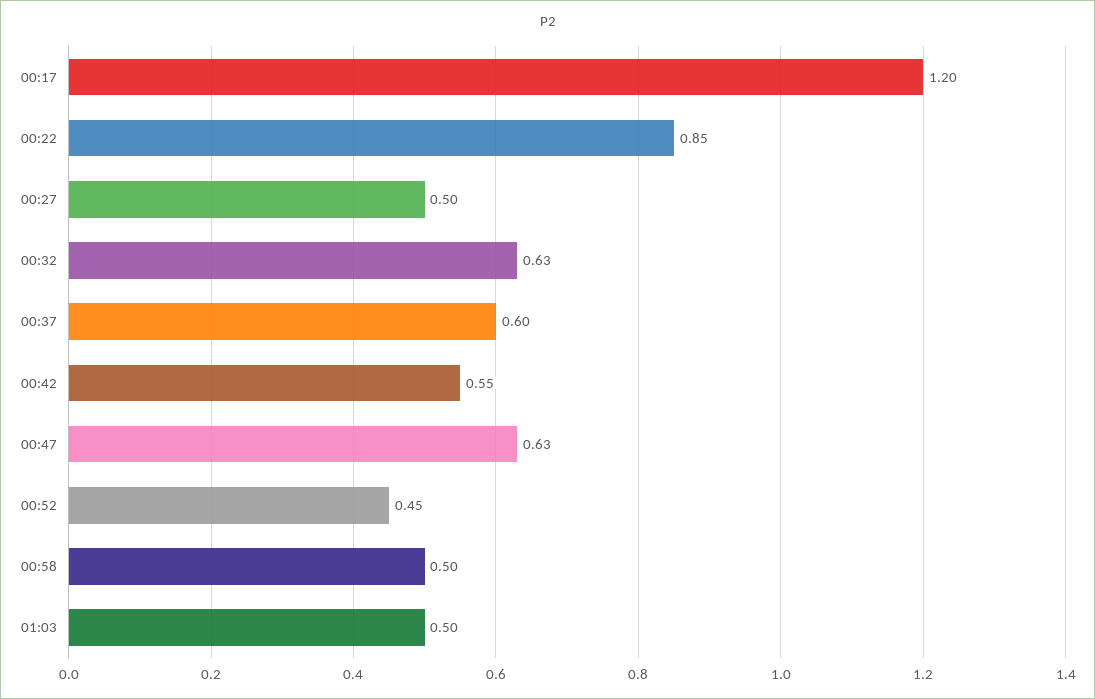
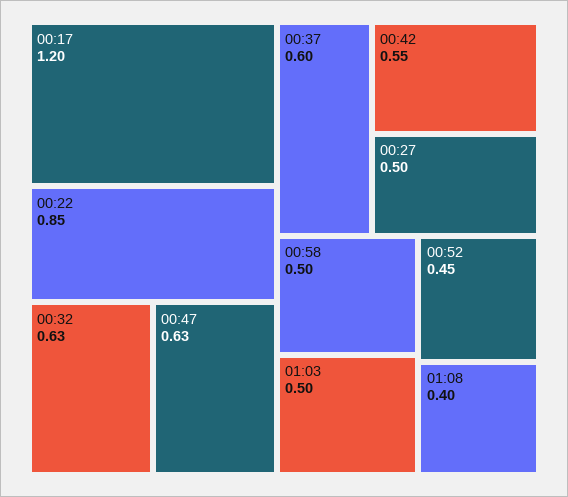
01:08: none -> 0.4

